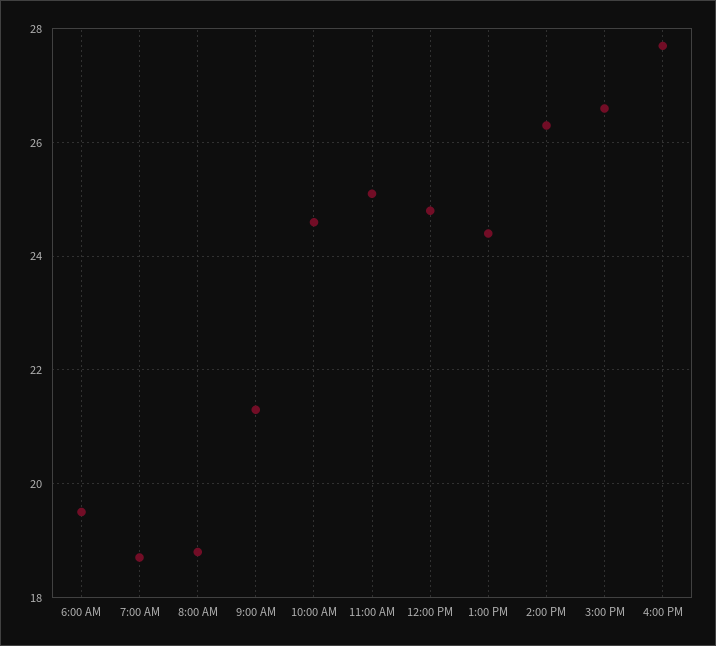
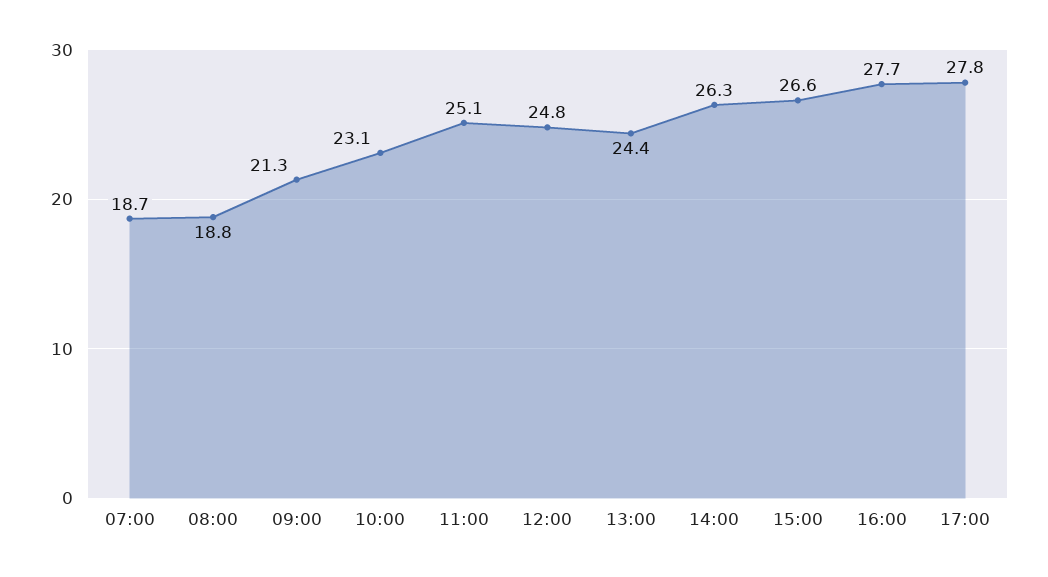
6:00 AM: 19.5 -> none
10:00 AM: 24.5 -> 23.1
17:00: none -> 27.8

